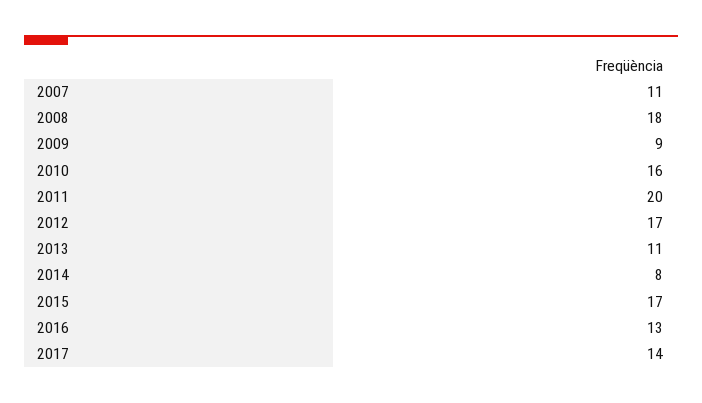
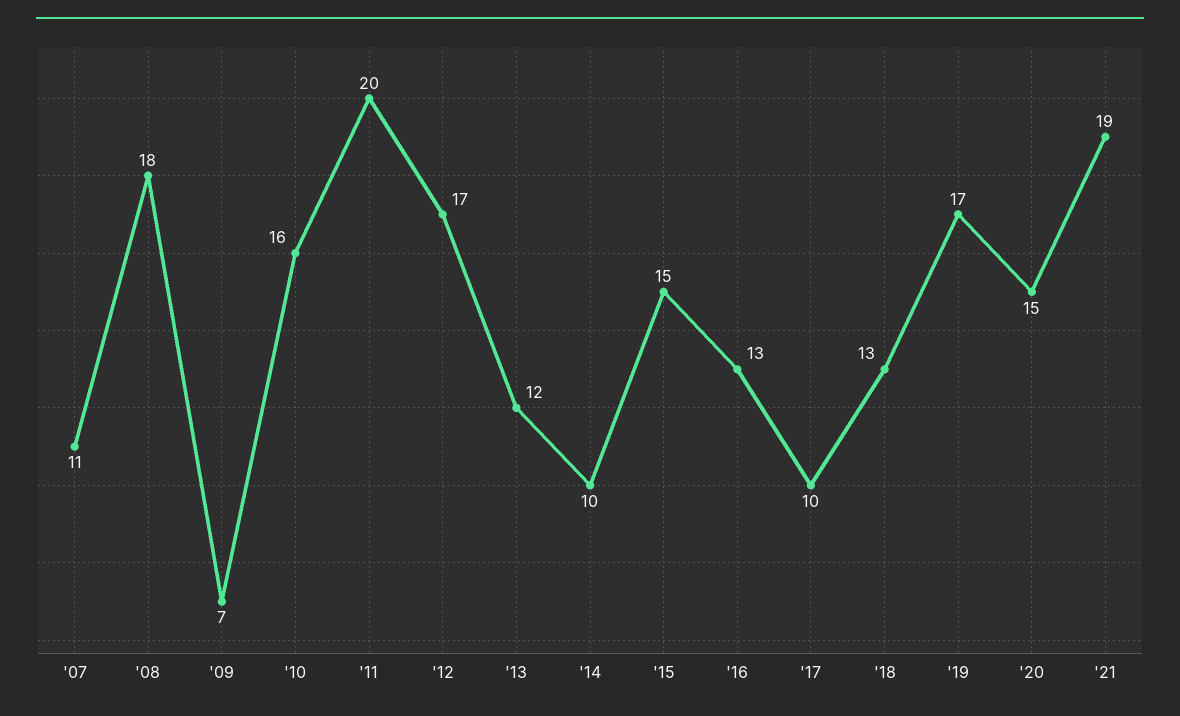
2009: 9 -> 7
2013: 11 -> 12
2014: 8 -> 10
2015: 17 -> 15
2017: 14 -> 10
'18: none -> 13
'19: none -> 17
'20: none -> 15
'21: none -> 19

